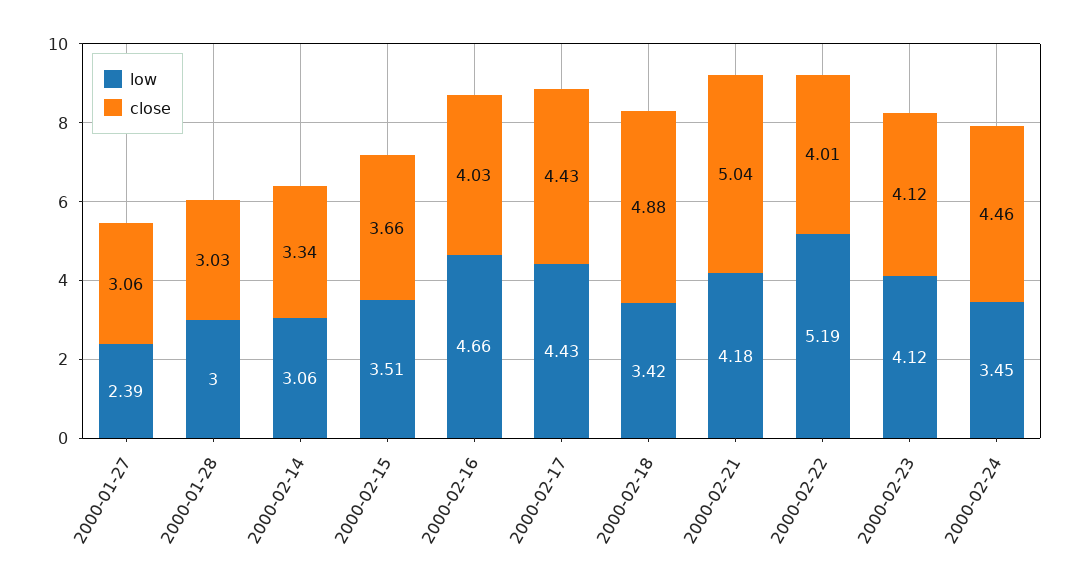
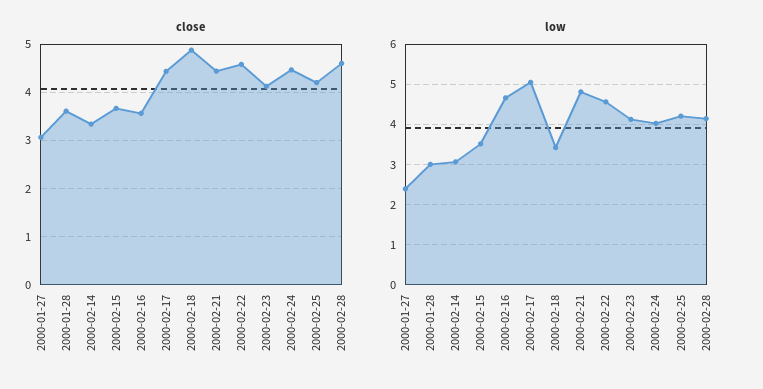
close, 2000-01-28: 3.03 -> 3.6
close, 2000-02-16: 4.03 -> 3.6
low, 2000-02-17: 4.43 -> 5
low, 2000-02-21: 4.18 -> 4.8
close, 2000-02-21: 5.04 -> 4.4
low, 2000-02-22: 5.19 -> 4.6
close, 2000-02-22: 4.01 -> 4.6
low, 2000-02-24: 3.45 -> 4
close, 2000-02-25: none -> 4.2
close, 2000-02-28: none -> 4.6
low, 2000-02-25: none -> 4.2
low, 2000-02-28: none -> 4.2

